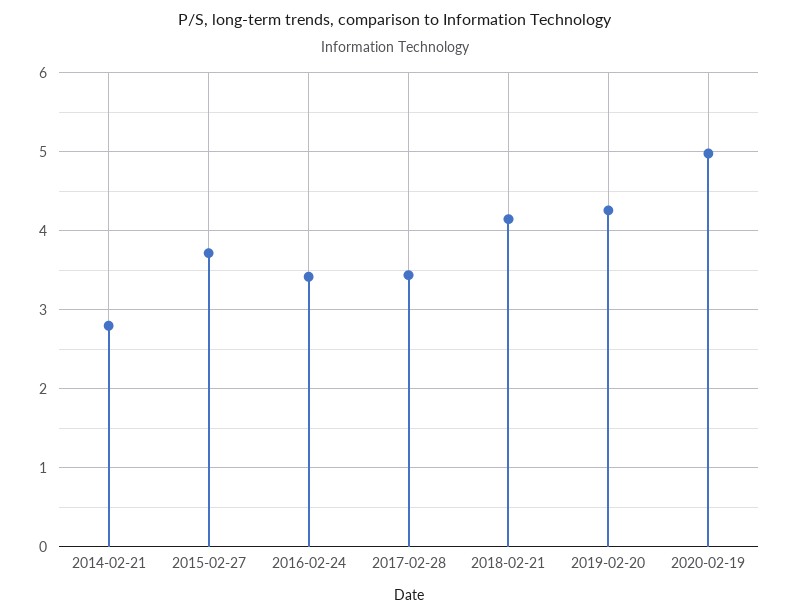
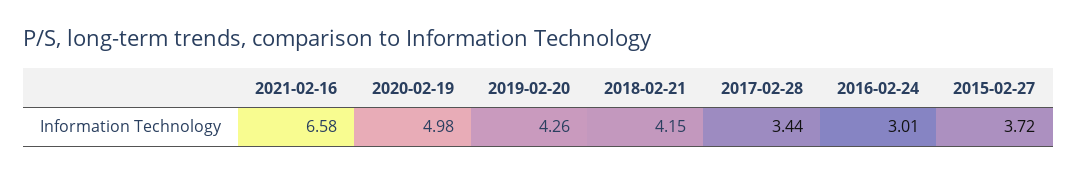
2014-02-21: 2.8 -> none
2016-02-24: 3.4 -> 3.01
2021-02-16: none -> 6.58

